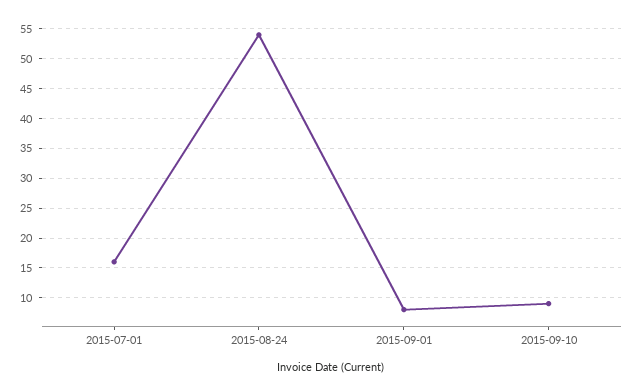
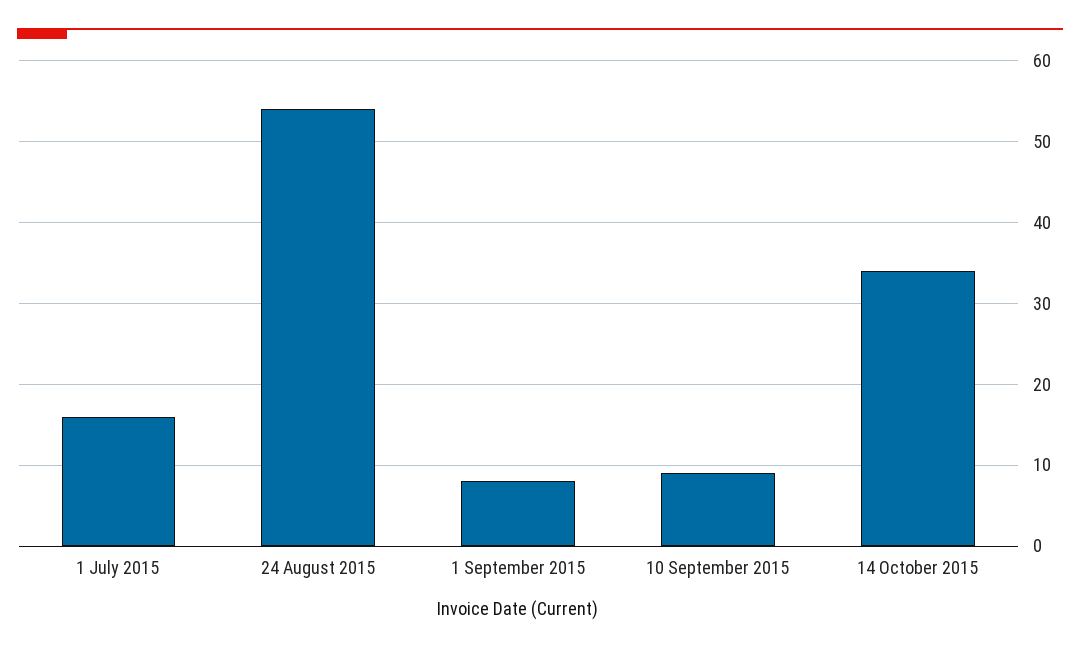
14 October 2015: none -> 34

